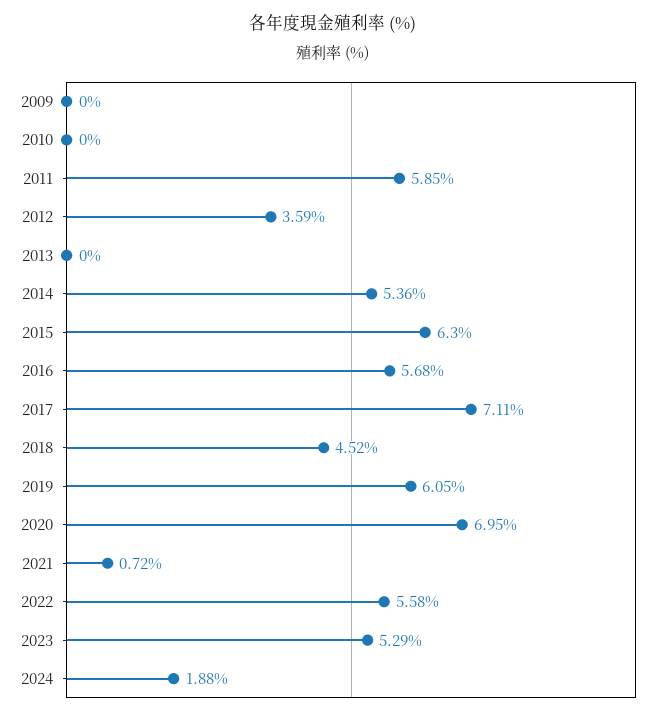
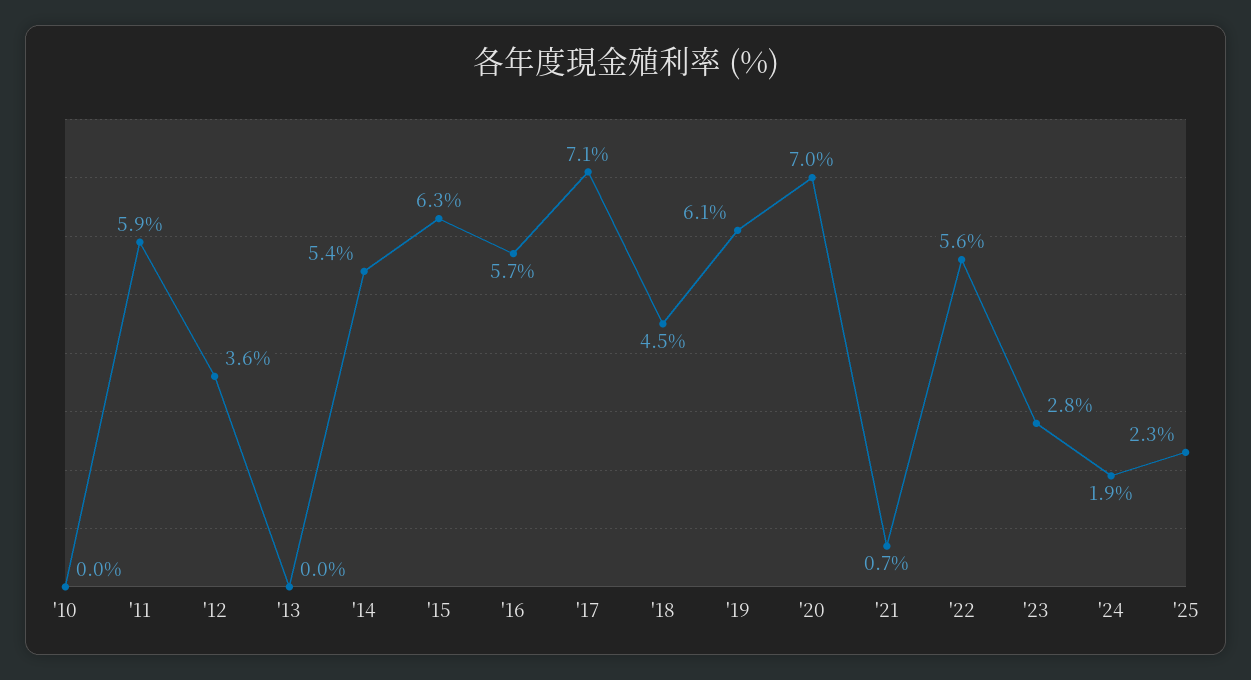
2009: 0 -> none
2023: 5.29 -> 2.8
'25: none -> 2.3

